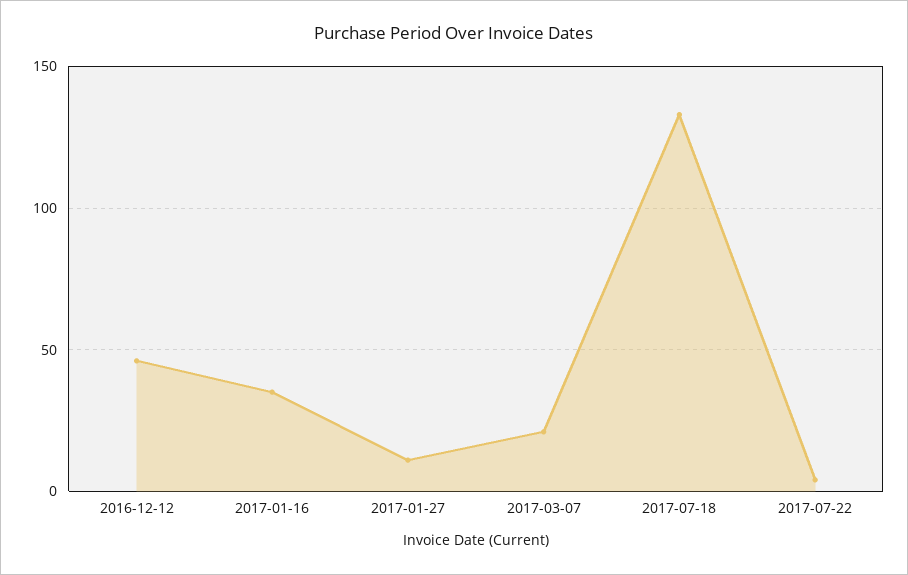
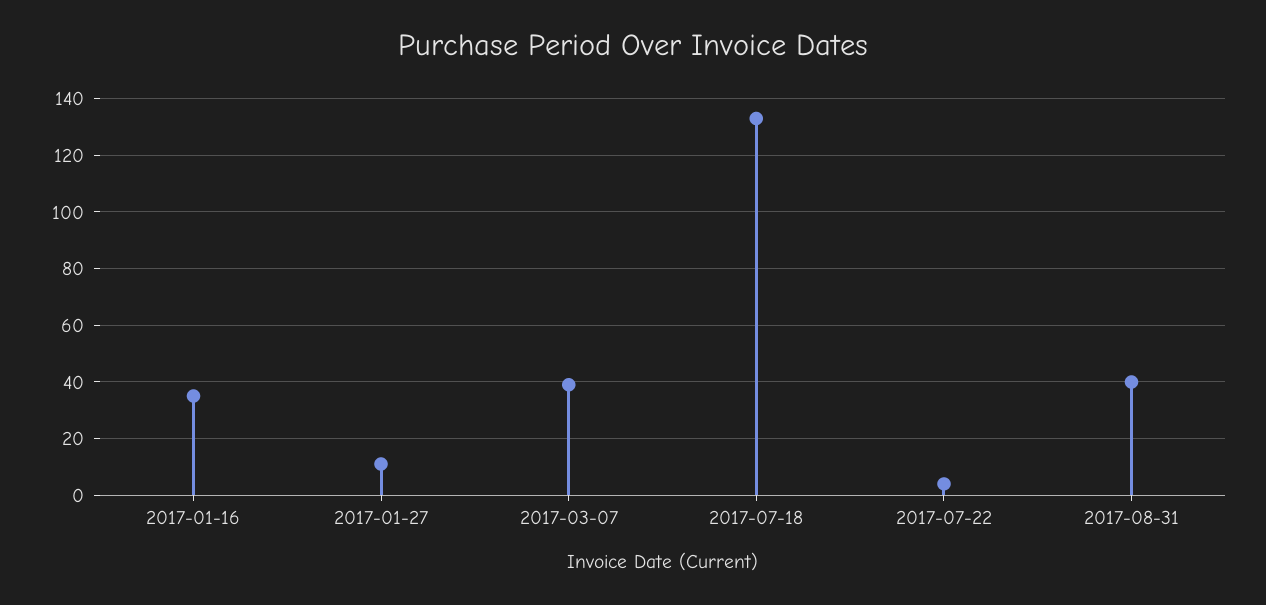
2016-12-12: 45 -> none
2017-03-07: 20 -> 40
2017-08-31: none -> 40

